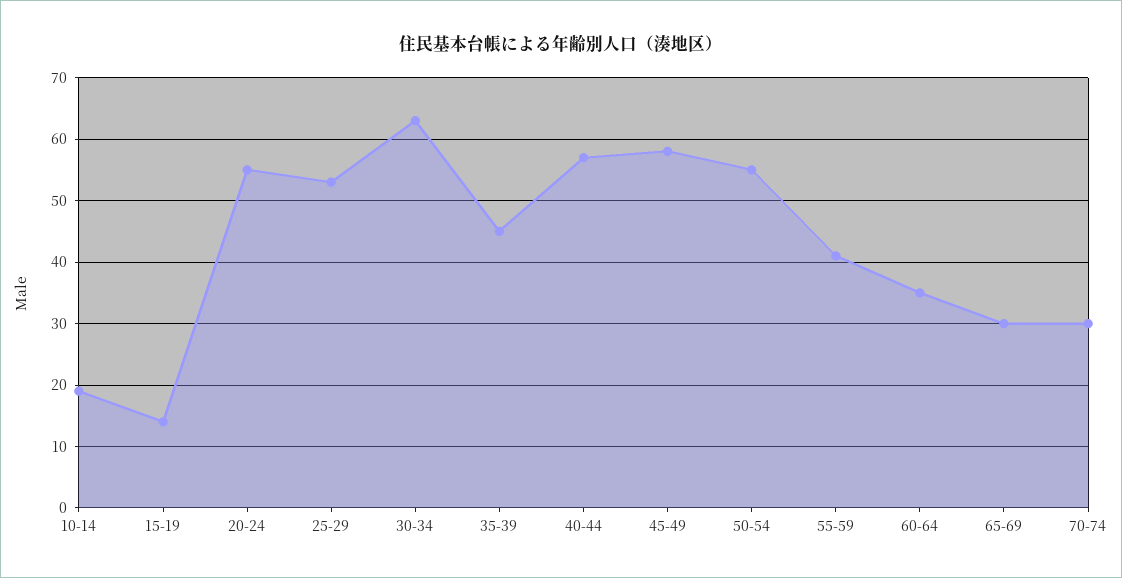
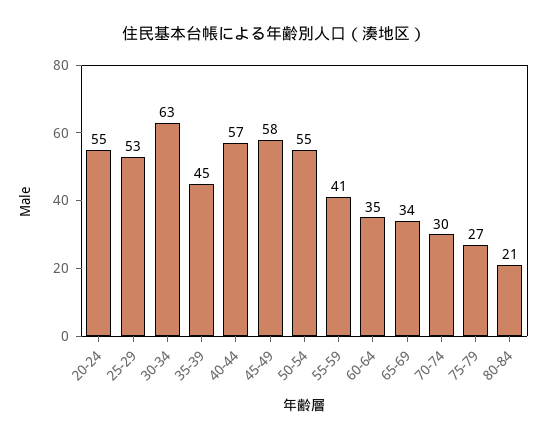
10-14: 19 -> none
15-19: 14 -> none
65-69: 30 -> 34
75-79: none -> 27
80-84: none -> 21

